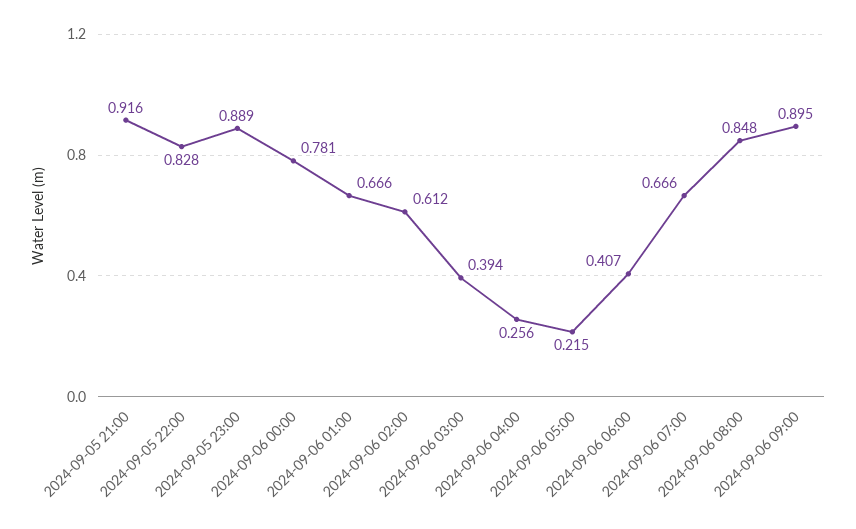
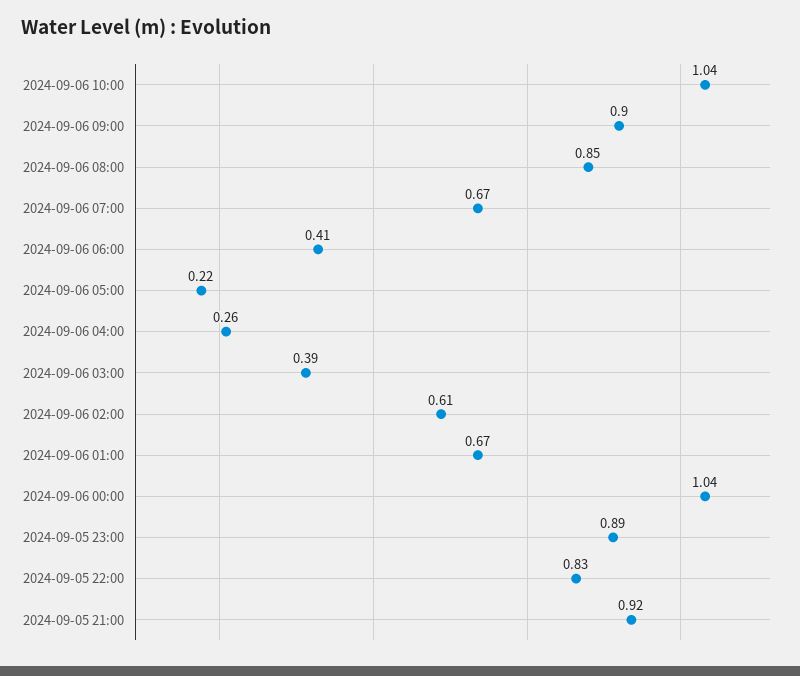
2024-09-06 00:00: 0.781 -> 1.04
2024-09-06 10:00: none -> 1.04

